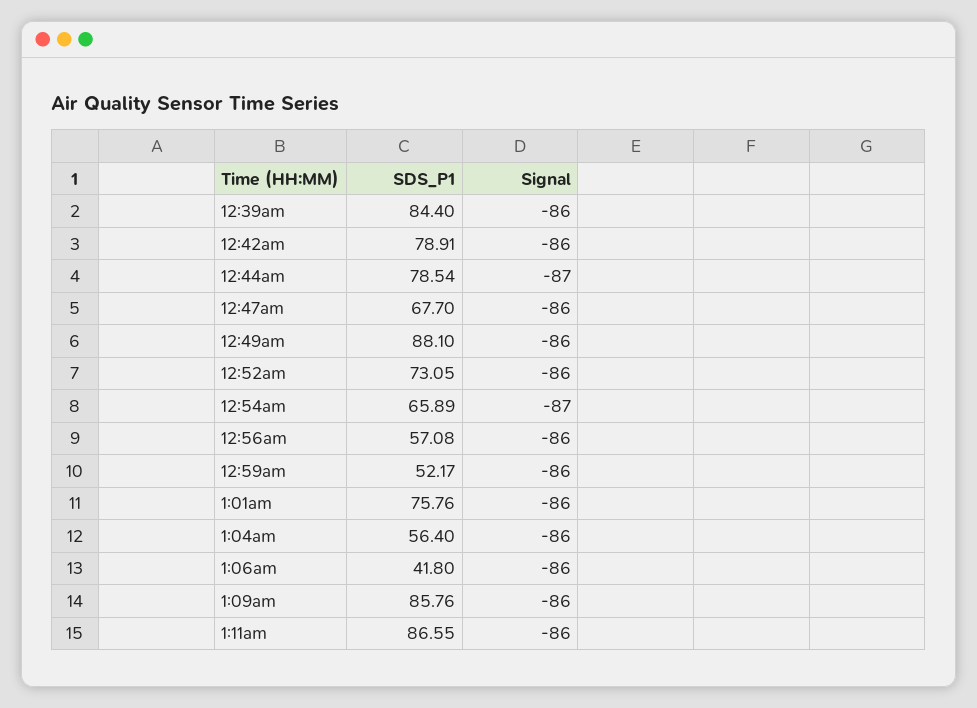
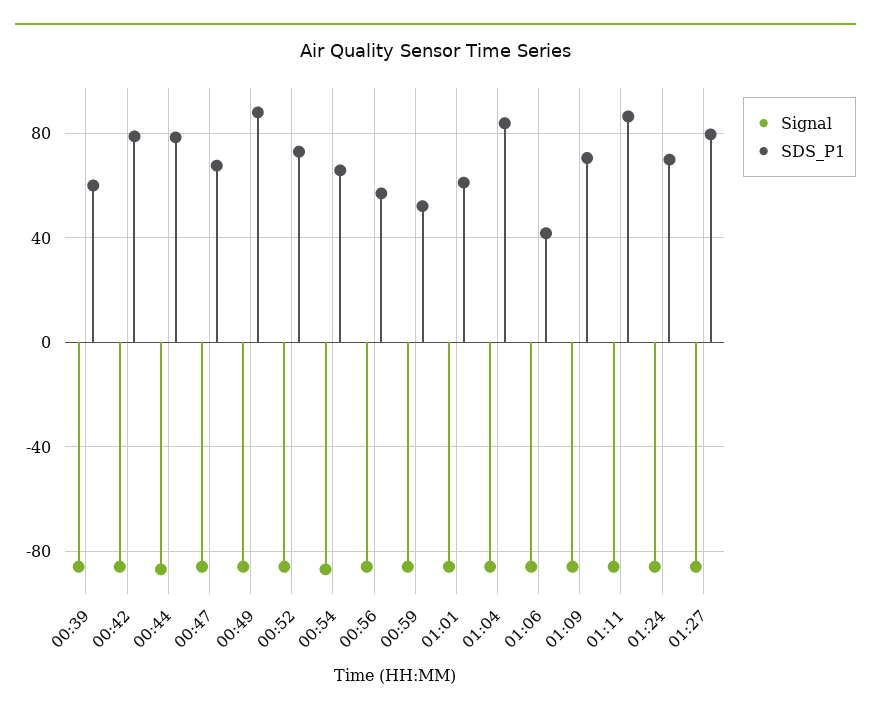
SDS_P1, 12:39am: 84.4 -> 60
SDS_P1, 1:01am: 75.76 -> 60
SDS_P1, 1:04am: 56.4 -> 85
SDS_P1, 1:09am: 85.76 -> 70
Signal, 01:24: none -> -85
SDS_P1, 01:24: none -> 70
Signal, 01:27: none -> -85
SDS_P1, 01:27: none -> 80

